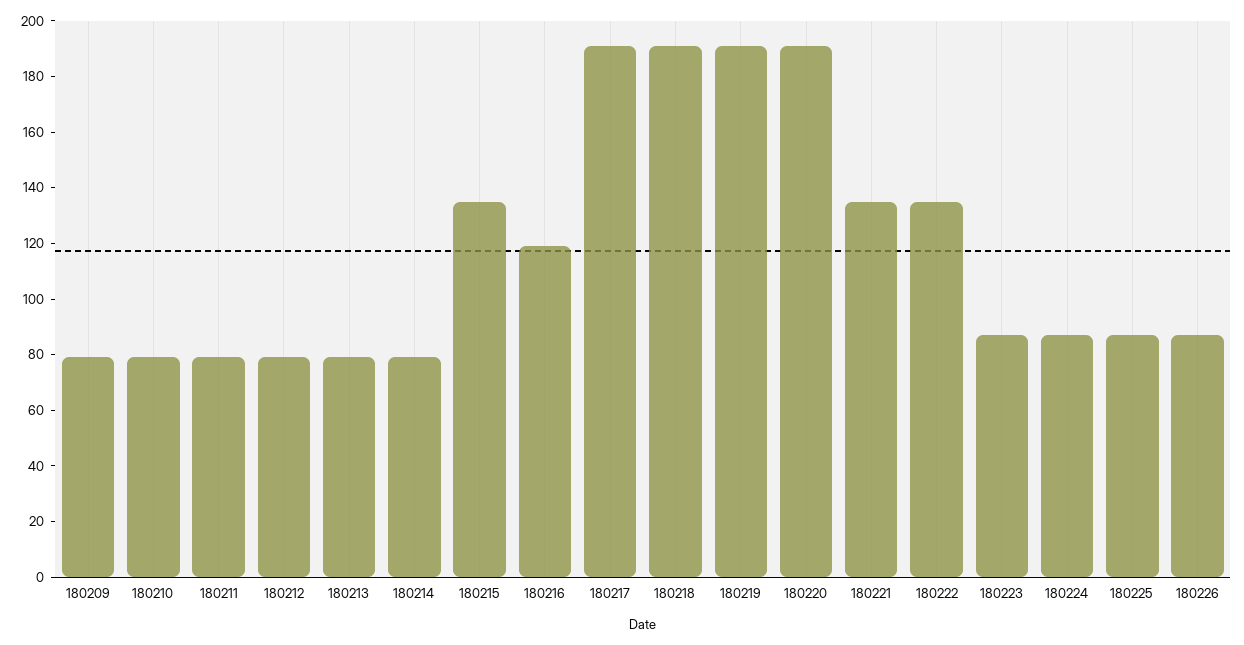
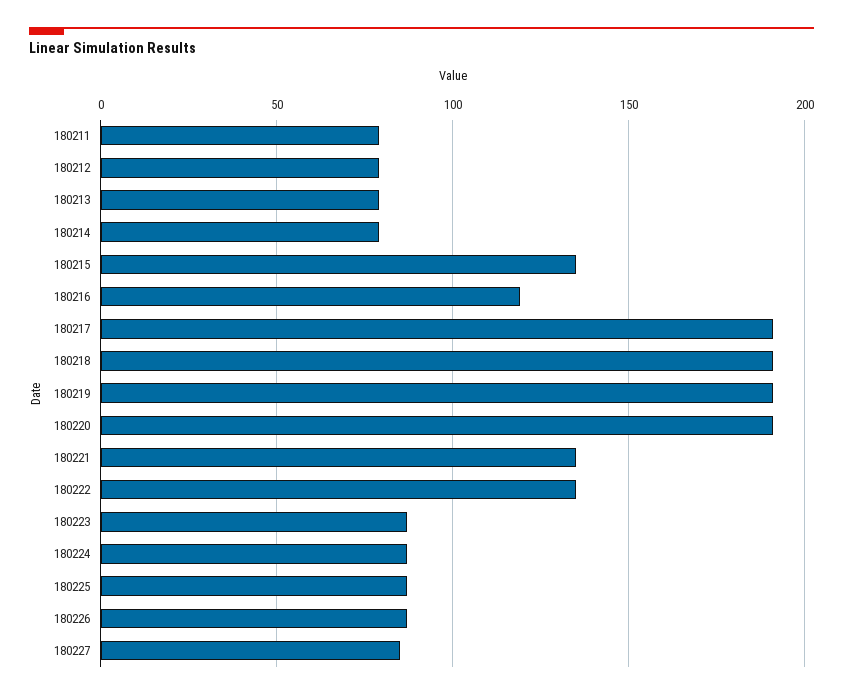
180209: 80 -> none
180210: 80 -> none
180227: none -> 85

